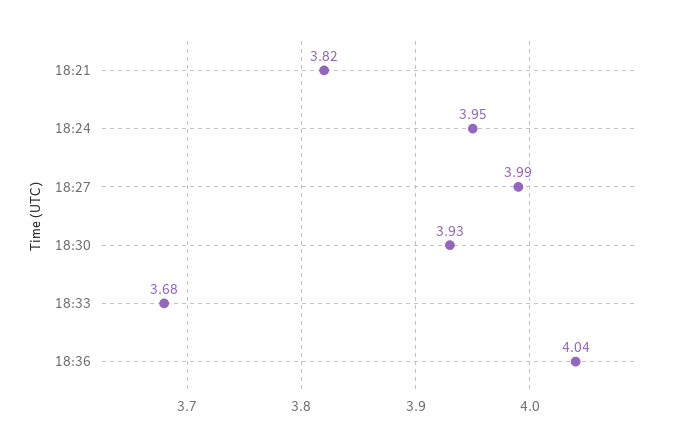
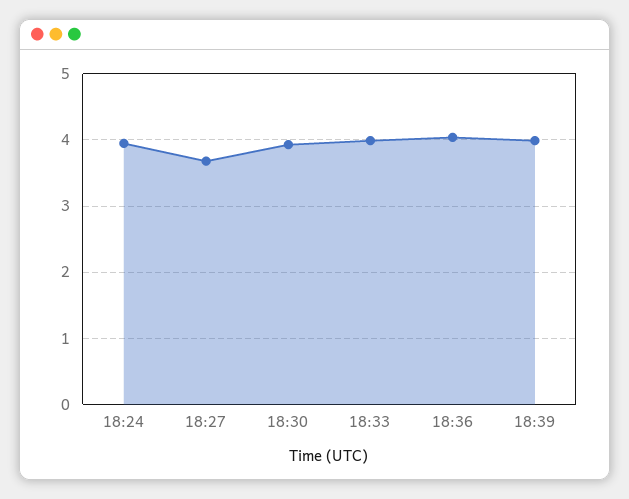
18:21: 3.82 -> none
18:27: 3.99 -> 3.7
18:33: 3.68 -> 4
18:39: none -> 4

